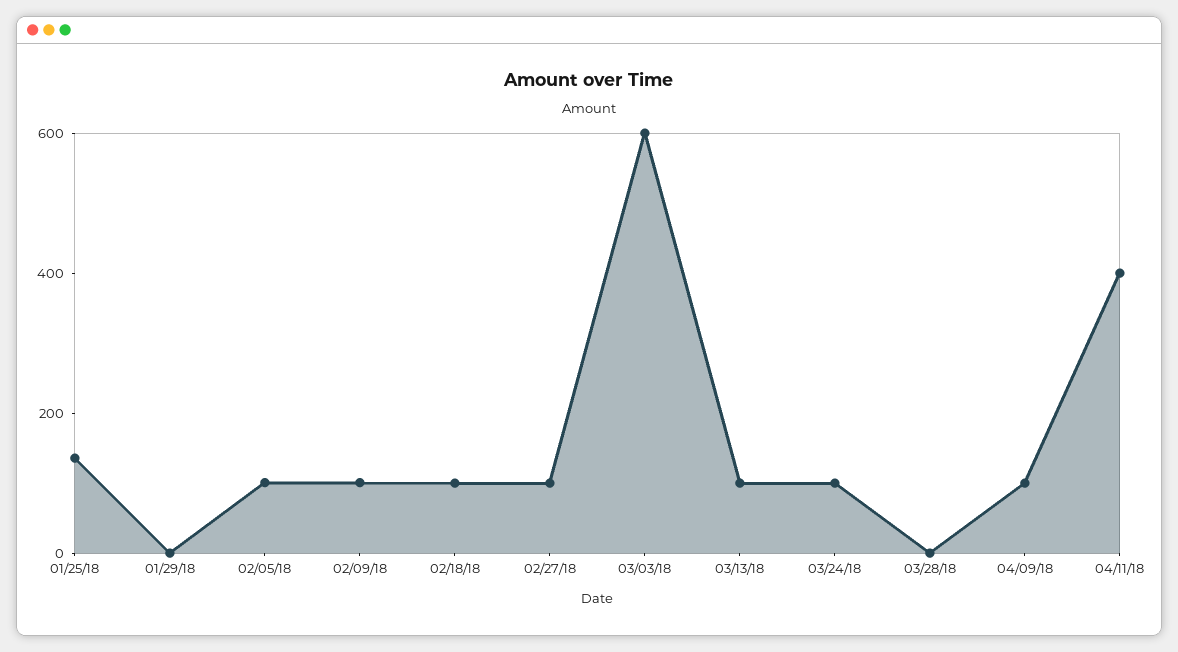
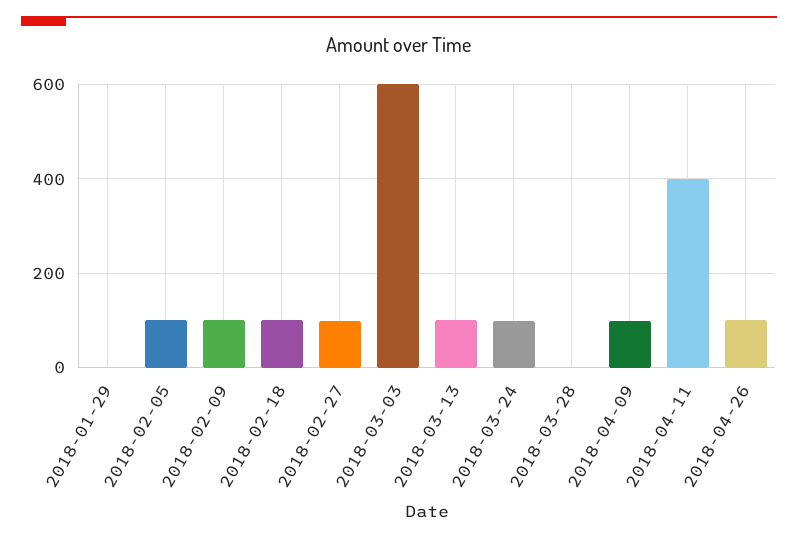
01/25/18: 150 -> none
2018-04-26: none -> 100

